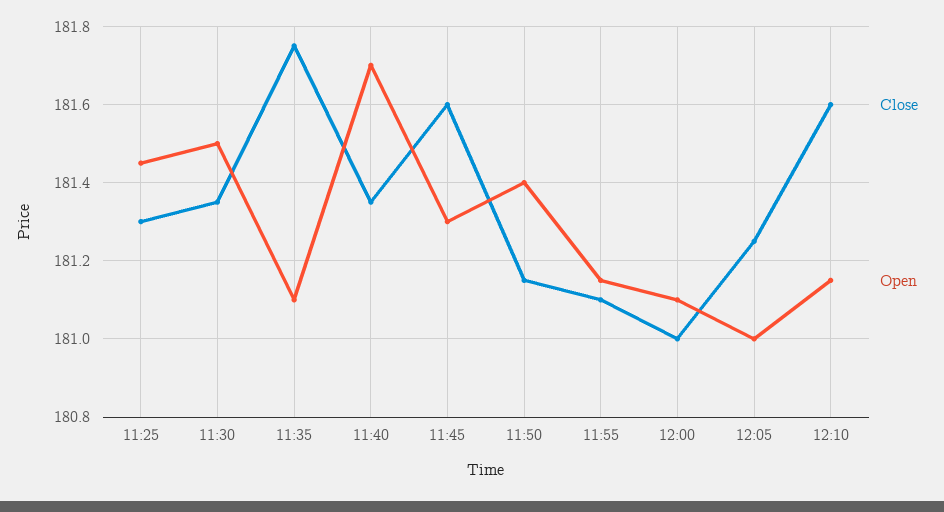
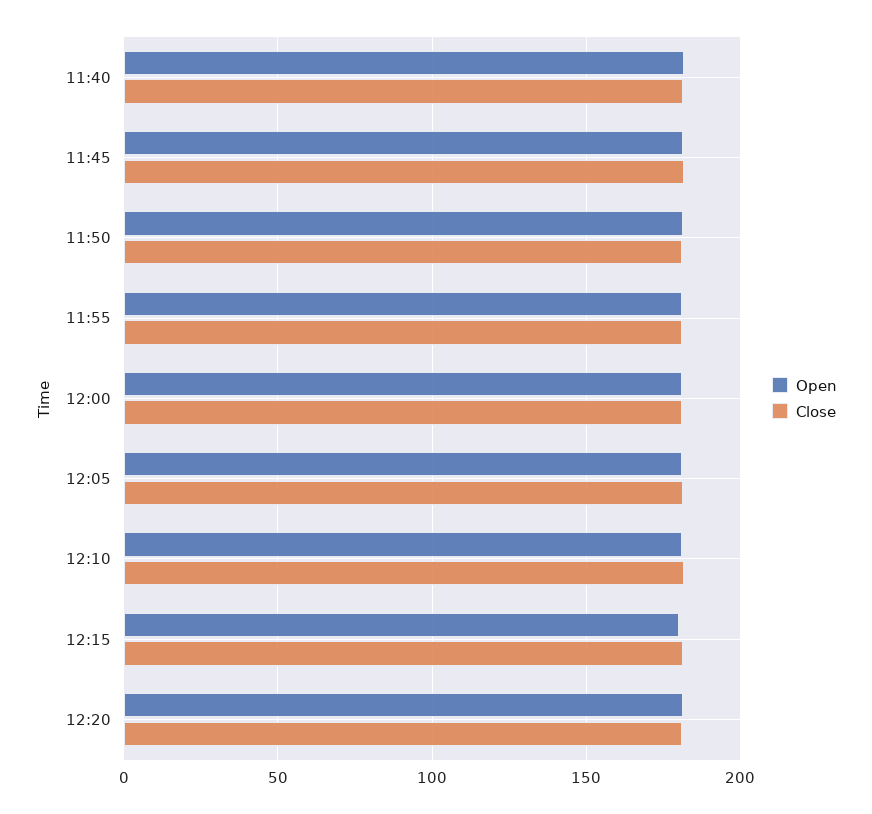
Close, 11:25: 181.3 -> none
Open, 11:25: 181.45 -> none
Close, 11:30: 181.35 -> none
Open, 11:30: 181.5 -> none
Close, 11:35: 181.75 -> none
Open, 11:35: 181.1 -> none
Open, 12:15: none -> 180
Close, 12:15: none -> 180
Open, 12:20: none -> 180
Close, 12:20: none -> 180

